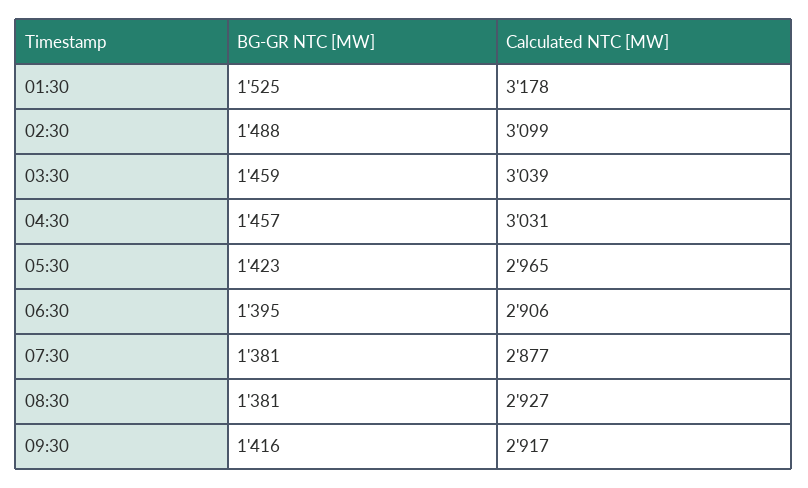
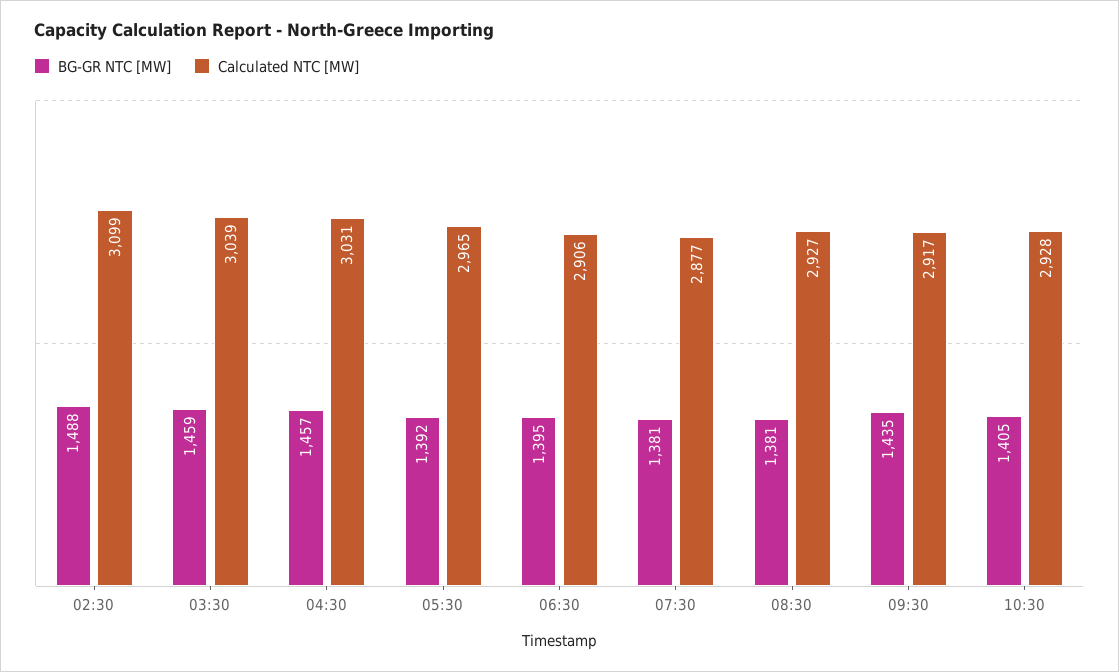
BG-GR NTC [MW], 01:30: 1525 -> none
Calculated NTC [MW], 01:30: 3178 -> none
BG-GR NTC [MW], 05:30: 1423 -> 1392
BG-GR NTC [MW], 09:30: 1416 -> 1435
BG-GR NTC [MW], 10:30: none -> 1405
Calculated NTC [MW], 10:30: none -> 2928

